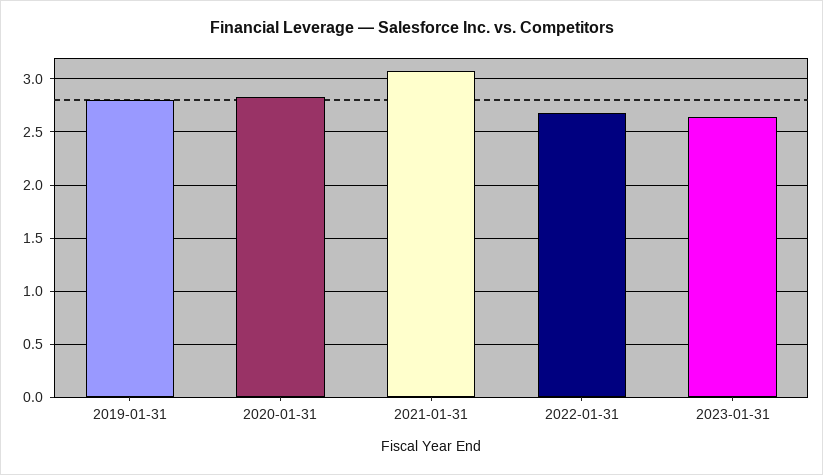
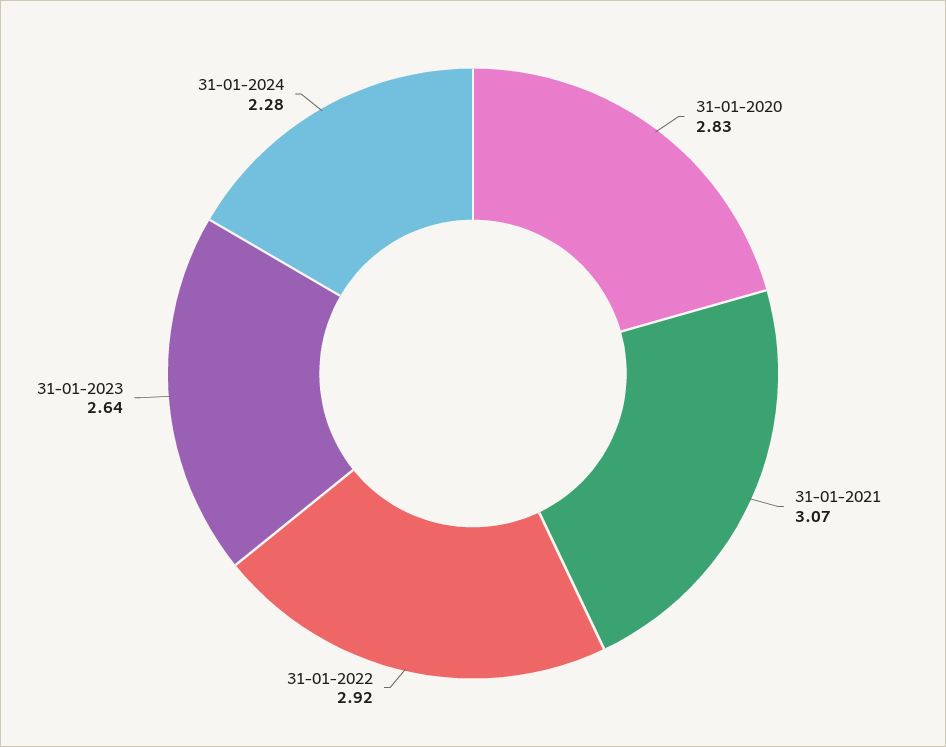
2019-01-31: 2.8 -> none
2022-01-31: 2.7 -> 2.92
31-01-2024: none -> 2.28

